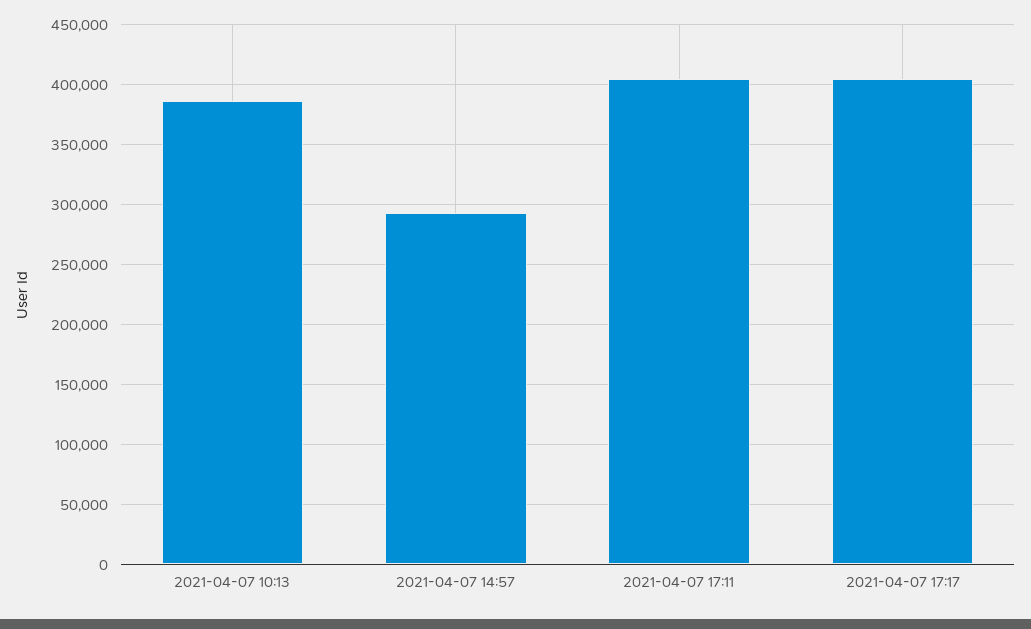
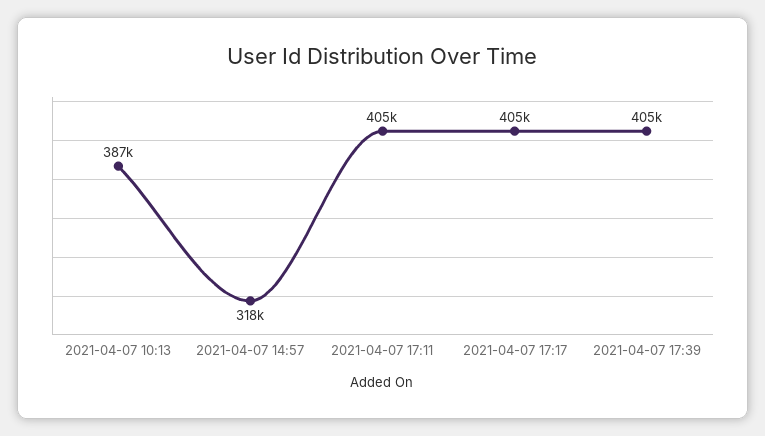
2021-04-07 14:57: 290000 -> 318000
2021-04-07 17:39: none -> 405000

